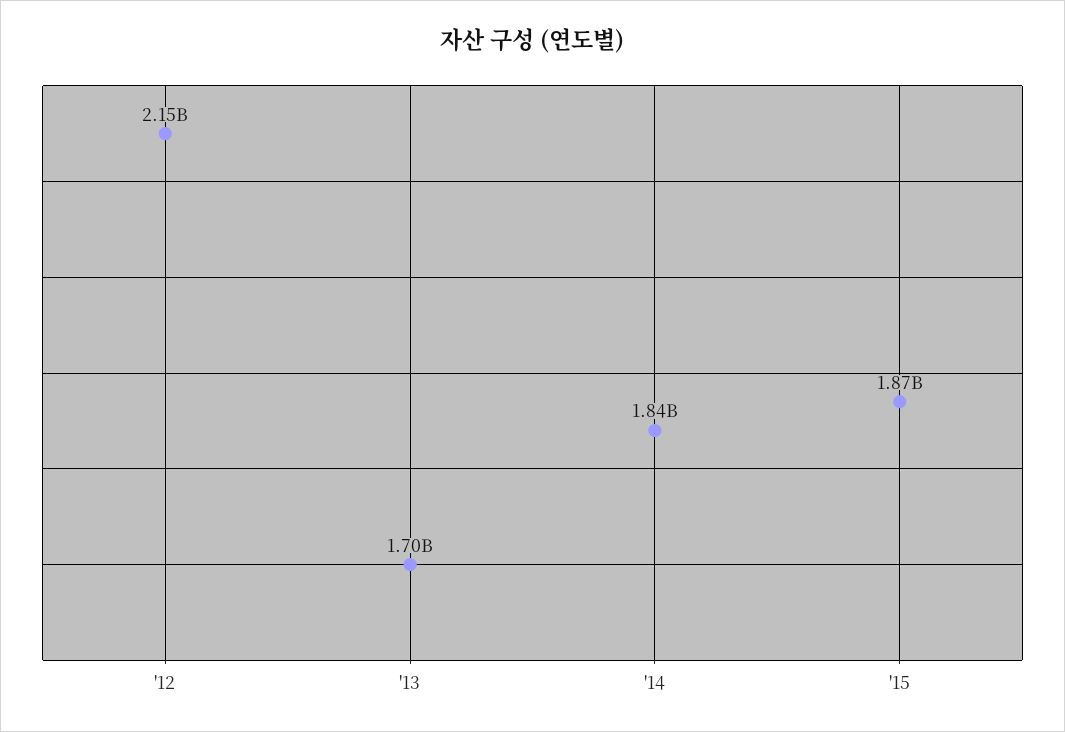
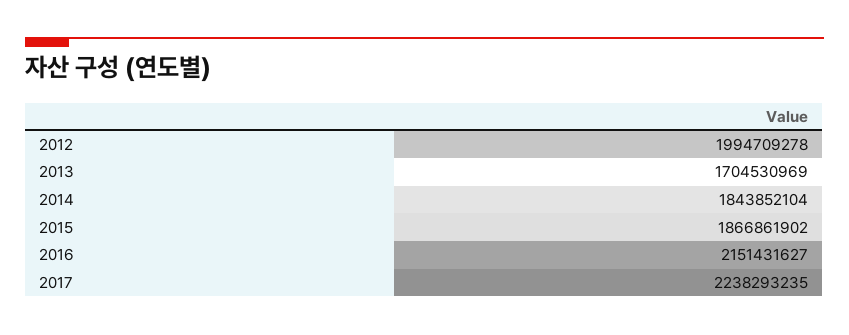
'12: 2150000000 -> 1994709278
2016: none -> 2151431627
2017: none -> 2238293235

